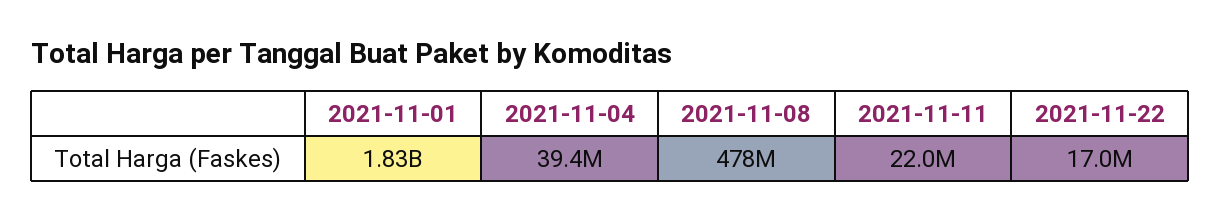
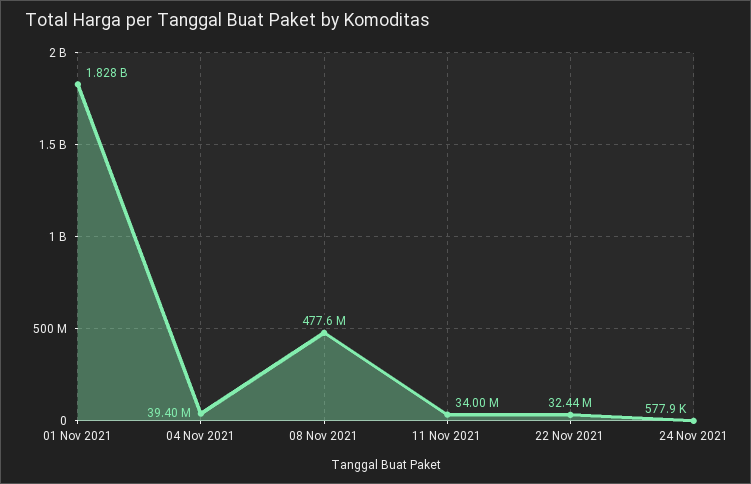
2021-11-11: 22000000 -> 34000000
2021-11-22: 17000000 -> 32440000
24 Nov 2021: none -> 577900

